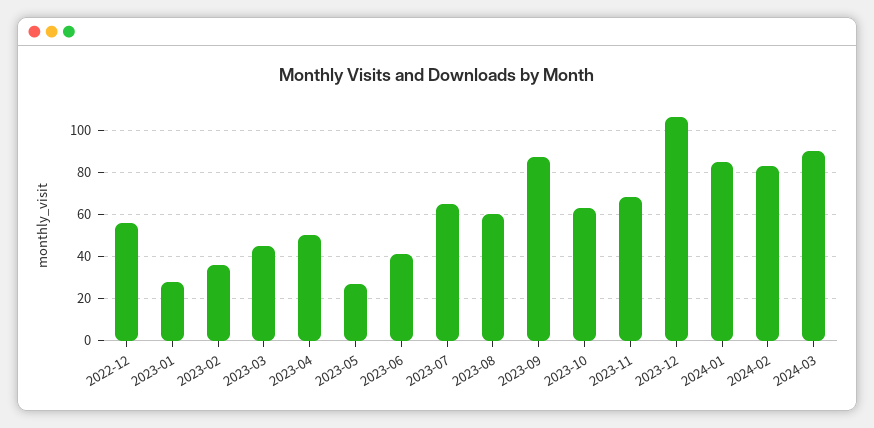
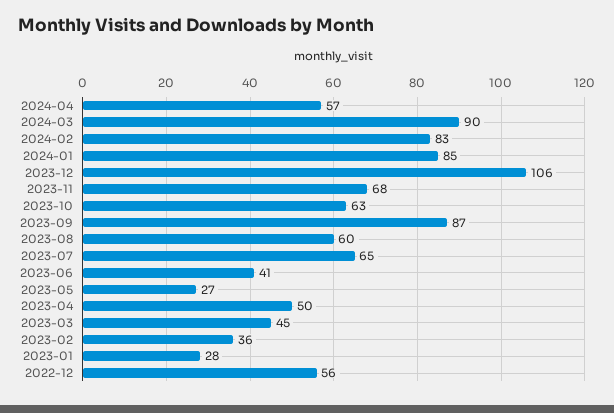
2024-04: none -> 57

